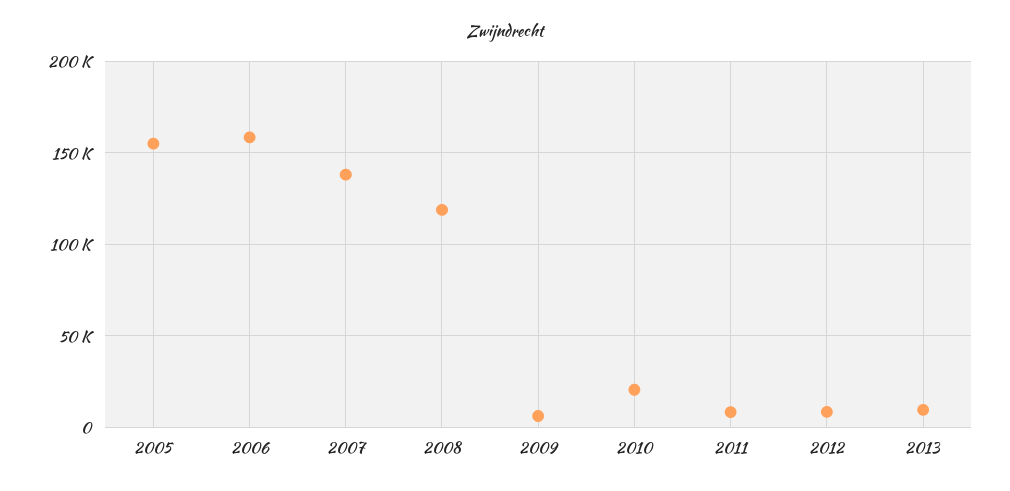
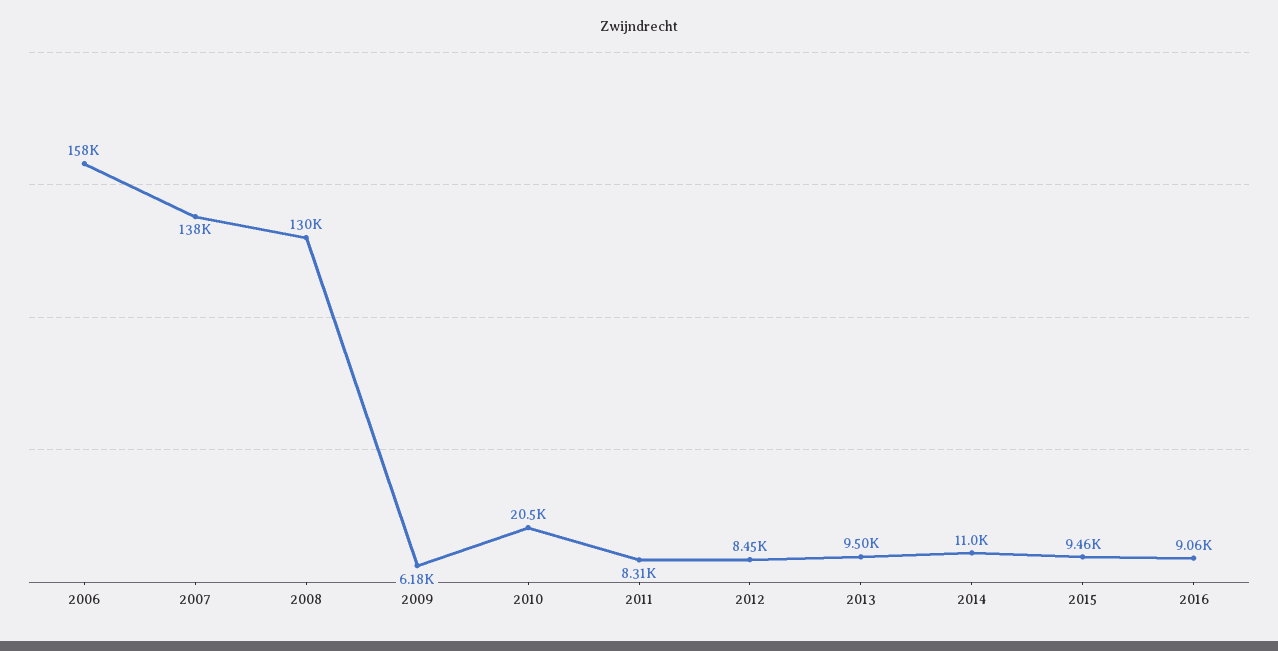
2005: 155000 -> none
2008: 120000 -> 130000
2014: none -> 11000
2015: none -> 9460
2016: none -> 9060

